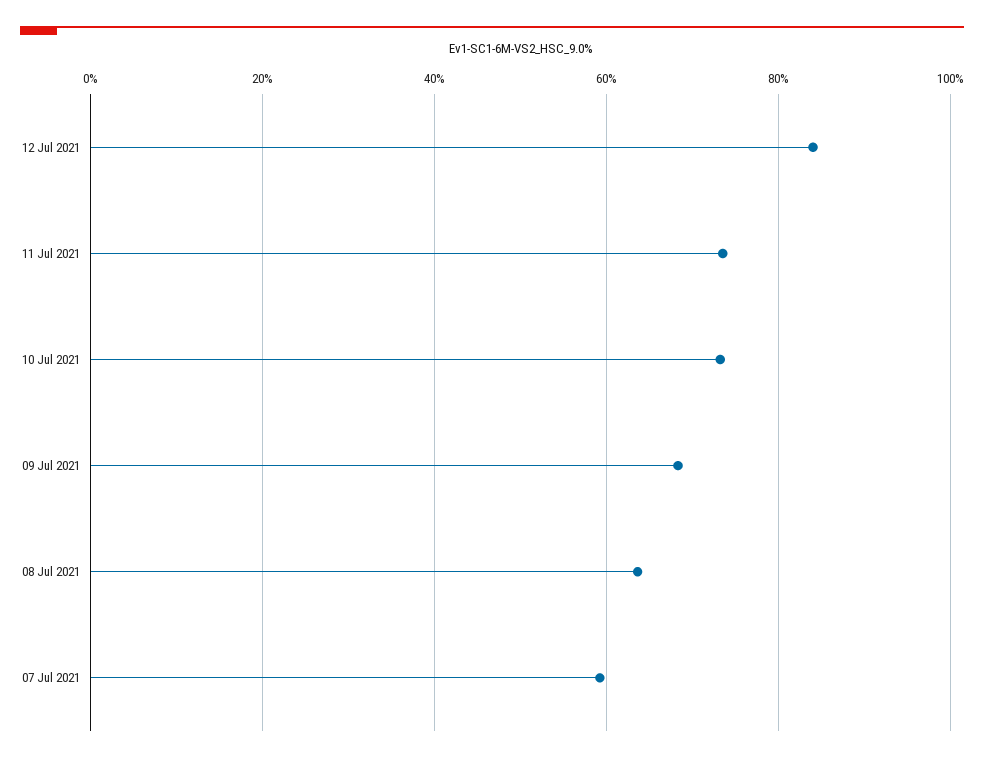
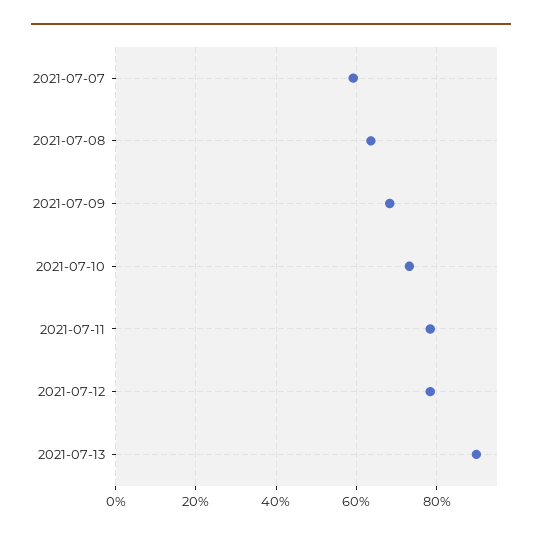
12 Jul 2021: 84 -> 78
11 Jul 2021: 74 -> 78
2021-07-13: none -> 90

